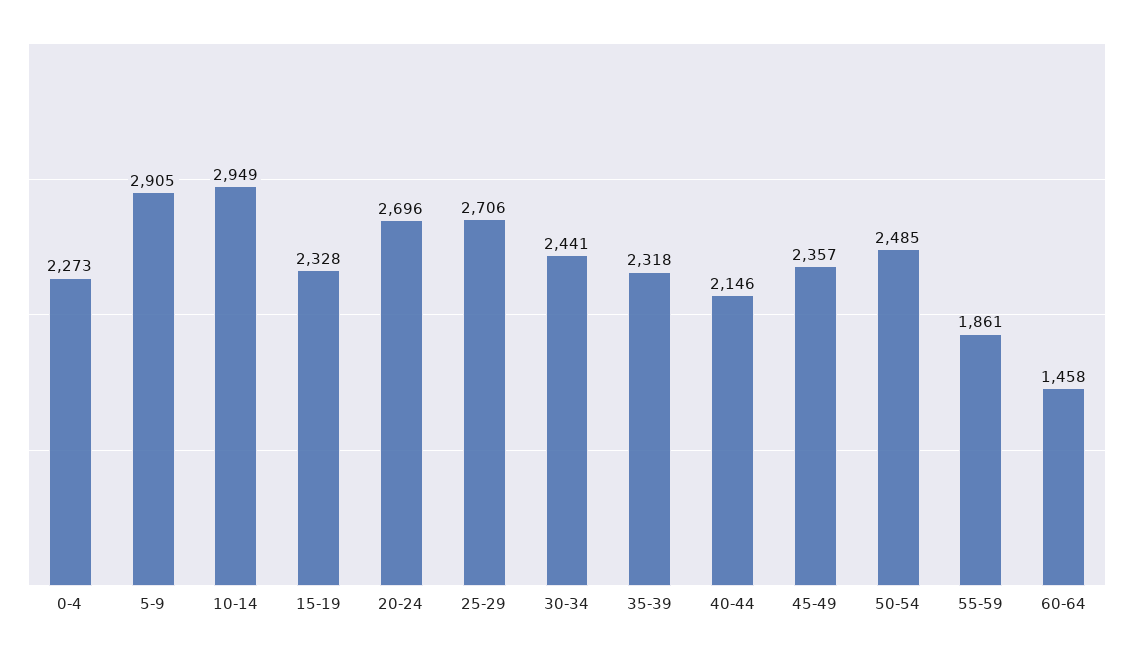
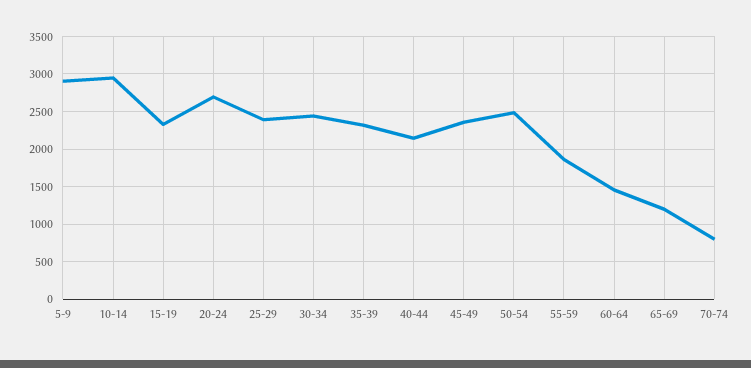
0-4: 2273 -> none
25-29: 2706 -> 2400
65-69: none -> 1200
70-74: none -> 800

